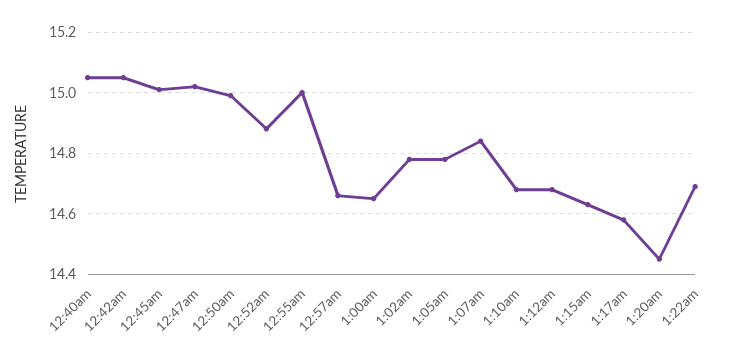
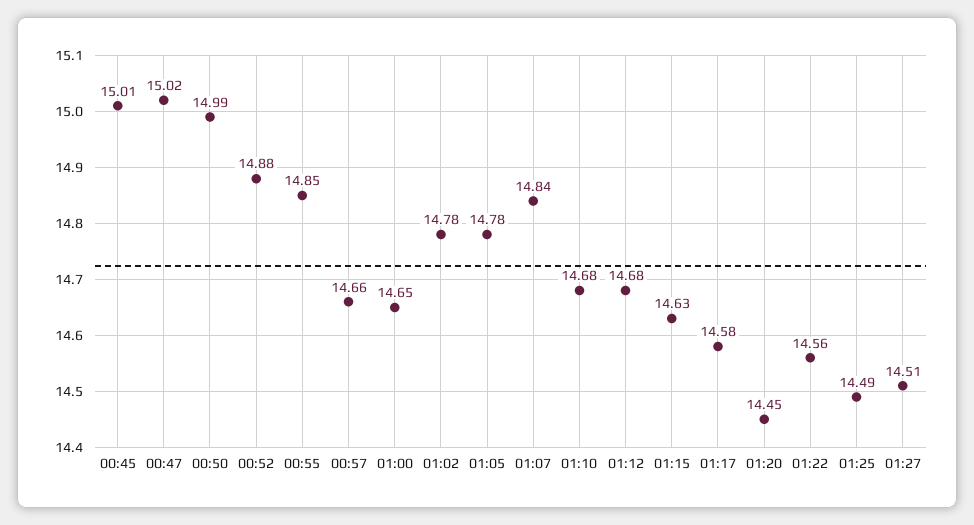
12:40am: 15.05 -> none
12:42am: 15.05 -> none
12:55am: 15 -> 14.85
1:22am: 14.7 -> 14.56
01:25: none -> 14.49
01:27: none -> 14.51

